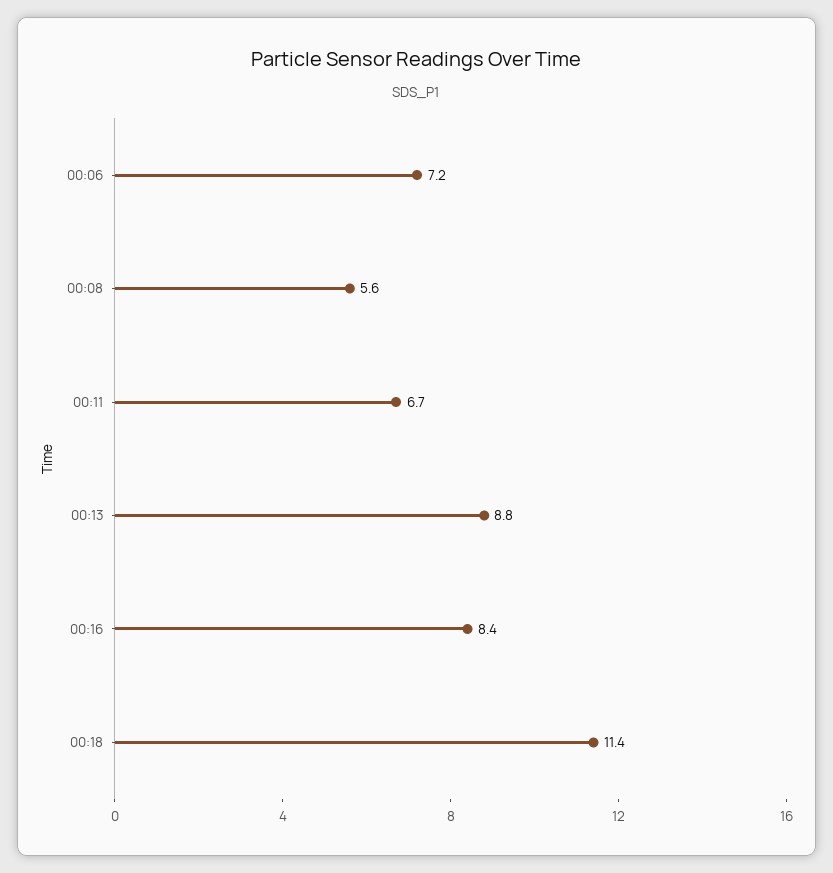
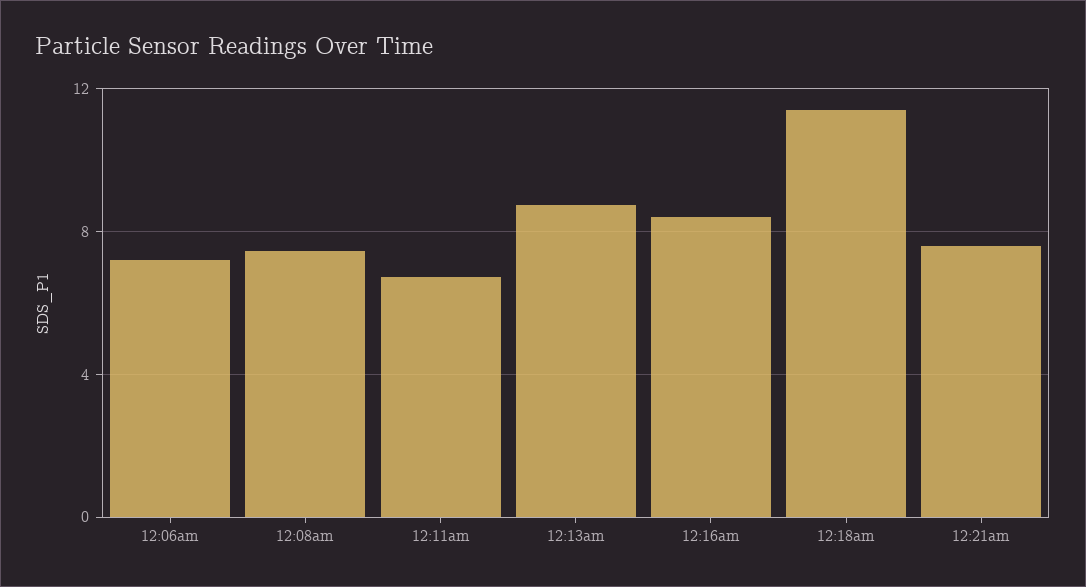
00:08: 5.6 -> 7.5
12:21am: none -> 7.5

